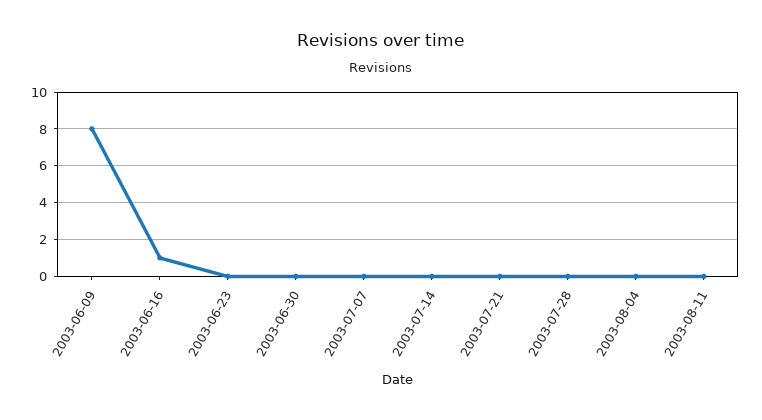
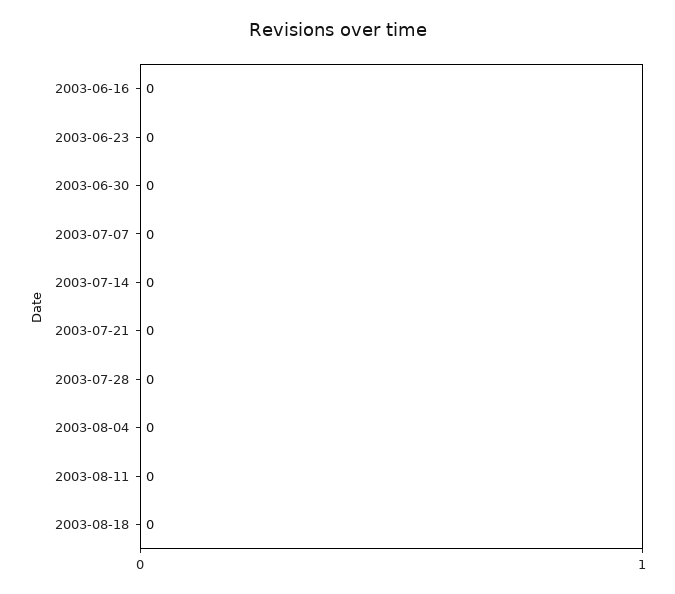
2003-06-09: 8 -> none
2003-06-16: 1 -> 0
2003-08-18: none -> 0

